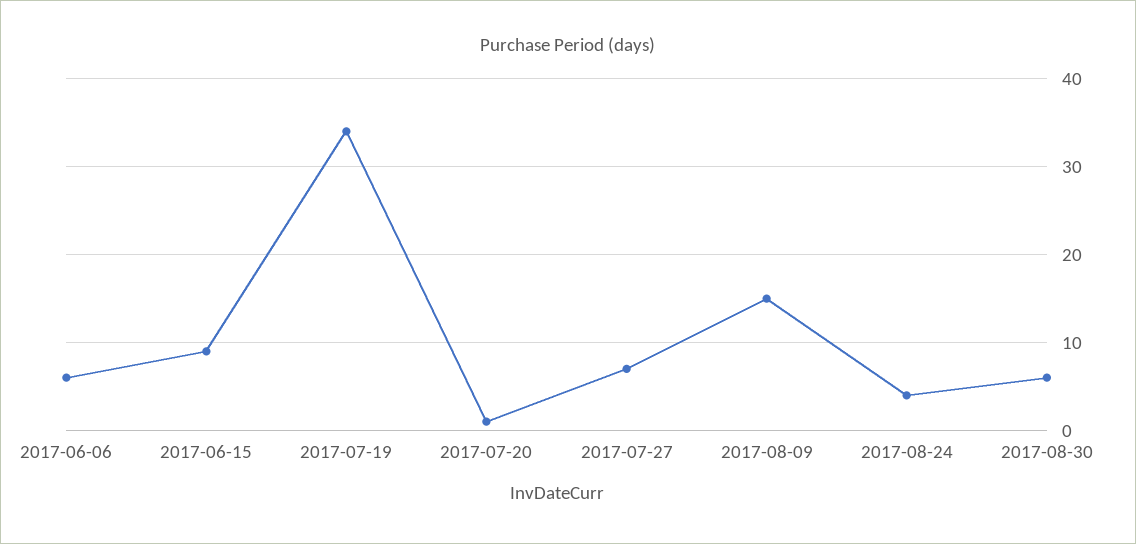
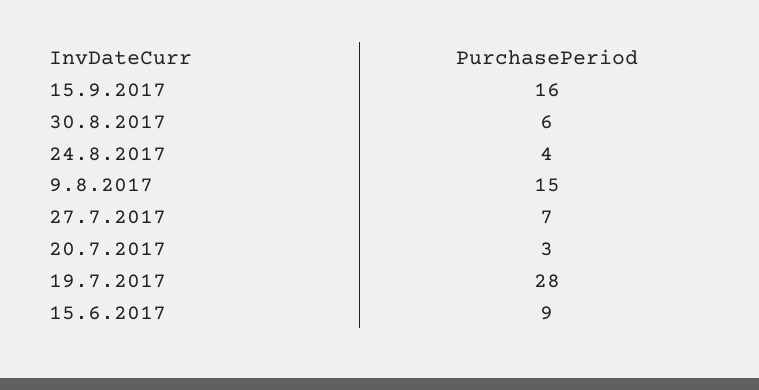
2017-06-06: 6 -> none
2017-07-19: 34 -> 28
2017-07-20: 1 -> 3
15.9.2017: none -> 16

